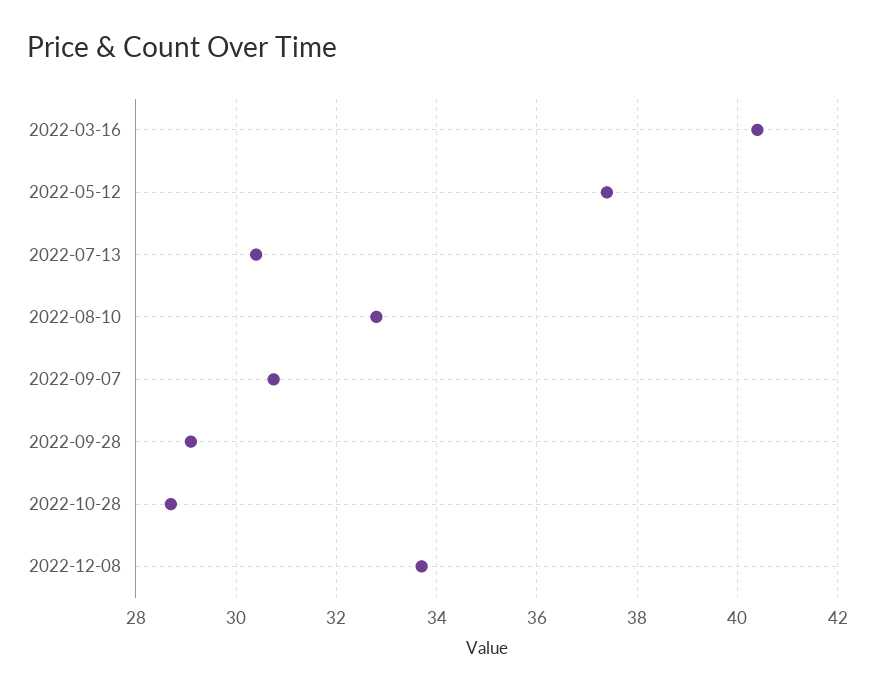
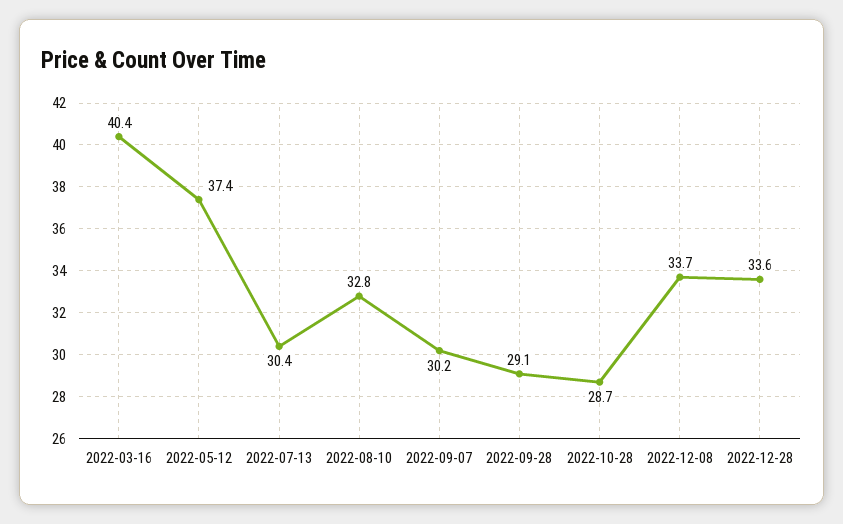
2022-09-07: 30.8 -> 30.2
2022-12-28: none -> 33.6

